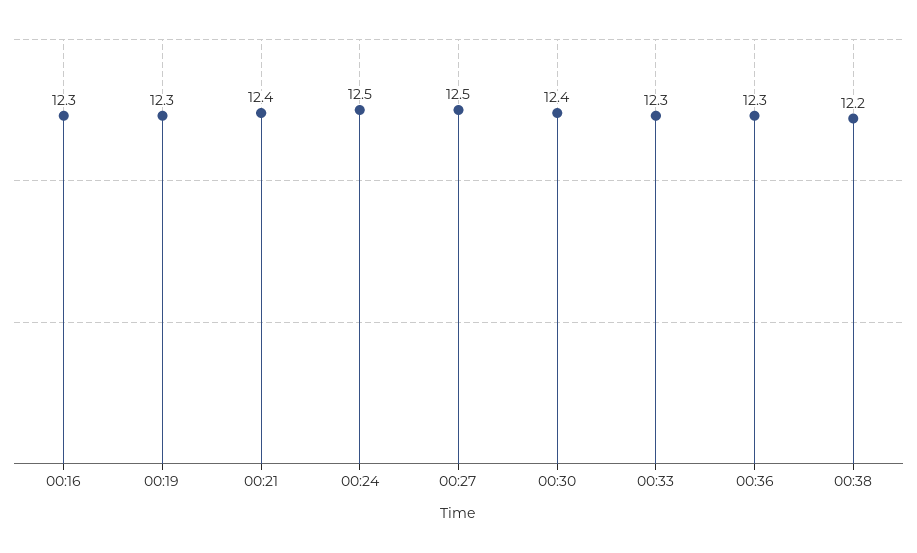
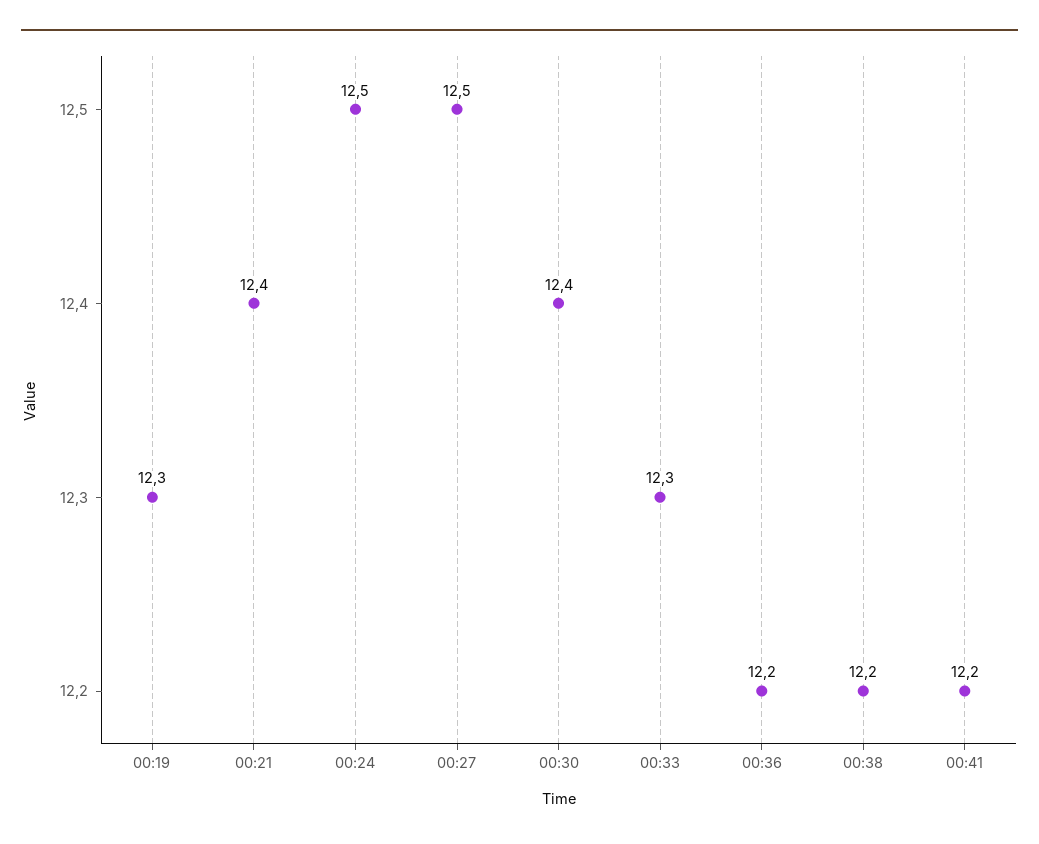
00:16: 12.3 -> none
00:36: 12.3 -> 12.2
00:41: none -> 12.2

